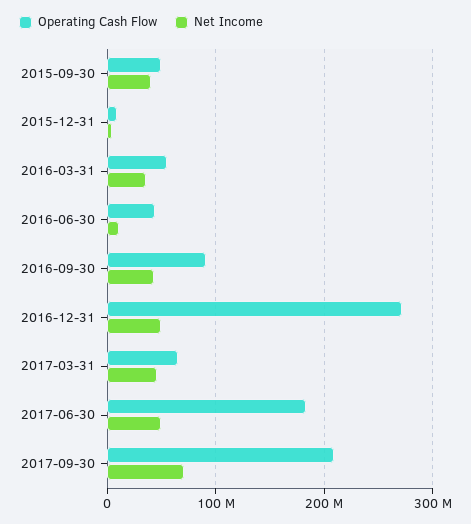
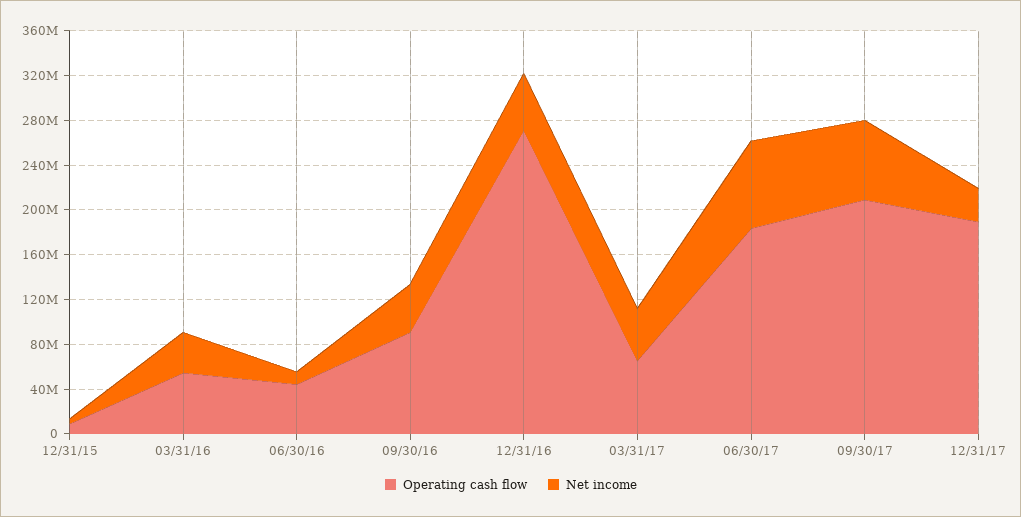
Operating Cash Flow, 2015-09-30: 50000000 -> none
Net Income, 2015-09-30: 40000000 -> none
Net Income, 2017-06-30: 50000000 -> 80000000
Operating Cash Flow, 12/31/17: none -> 190000000
Net Income, 12/31/17: none -> 30000000

